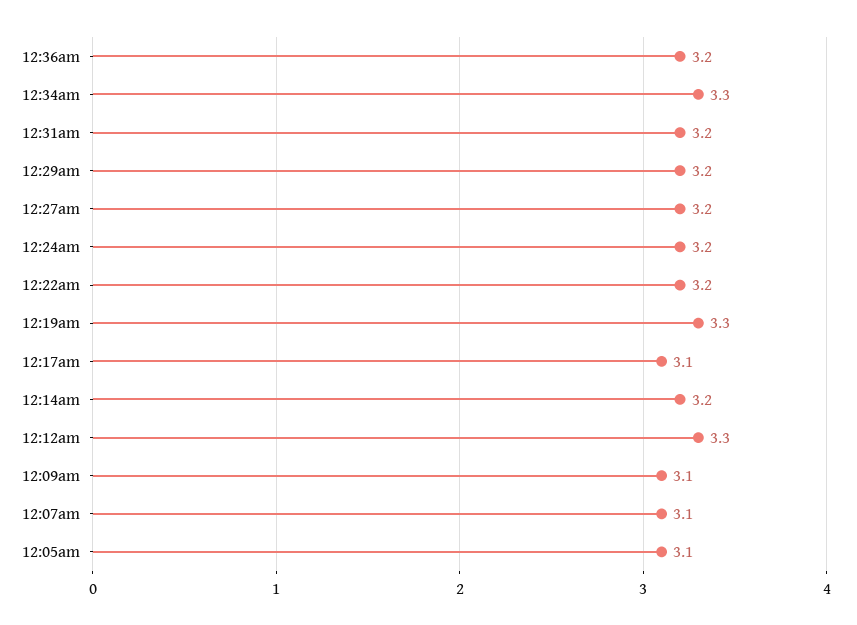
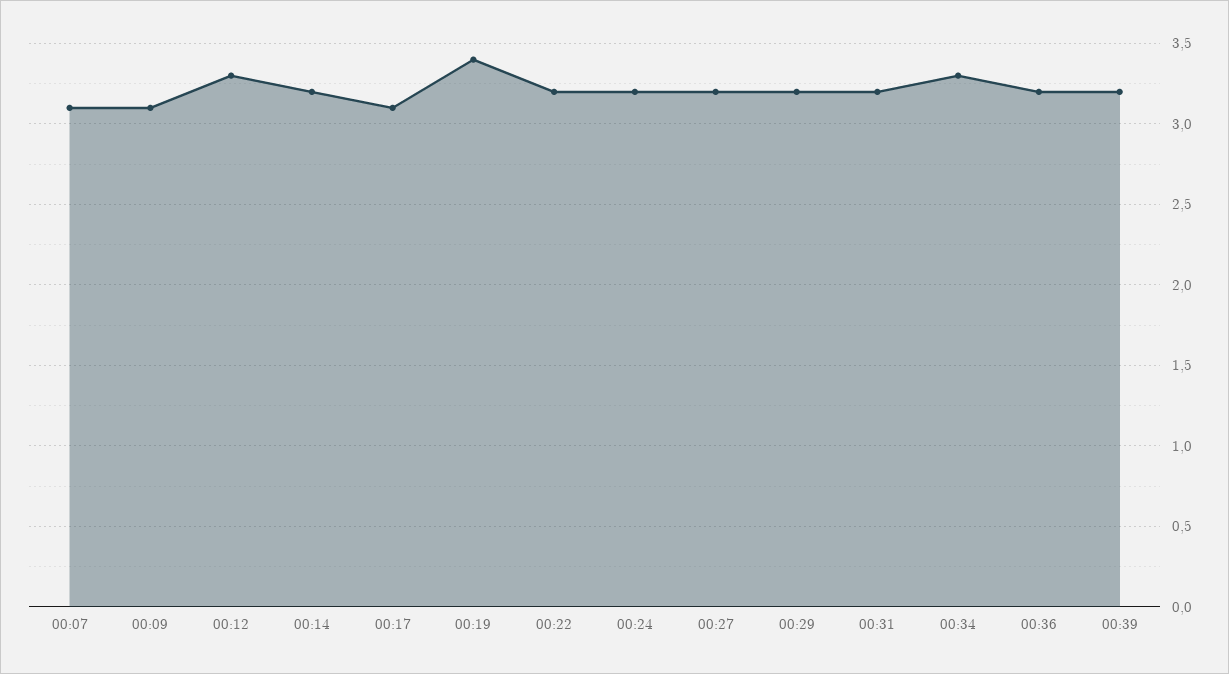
12:19am: 3.3 -> 3.4
12:05am: 3.1 -> none
00:39: none -> 3.2

